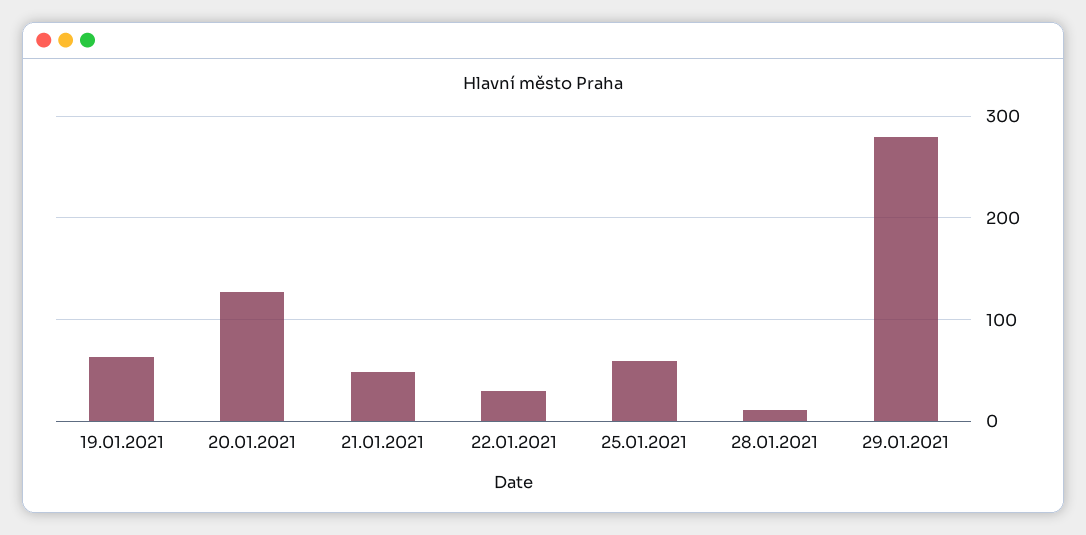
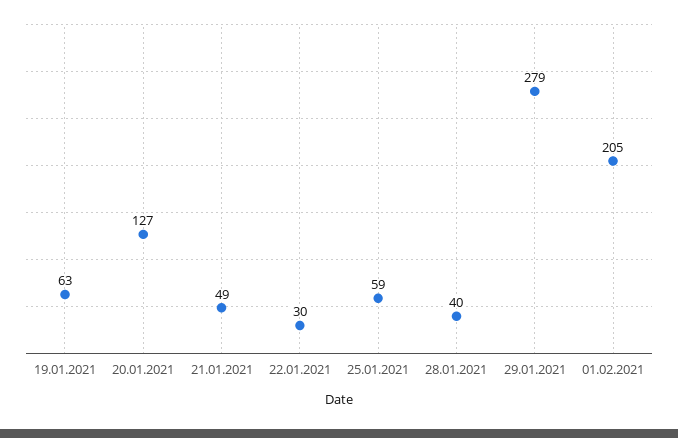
28.01.2021: 10 -> 40
01.02.2021: none -> 205

